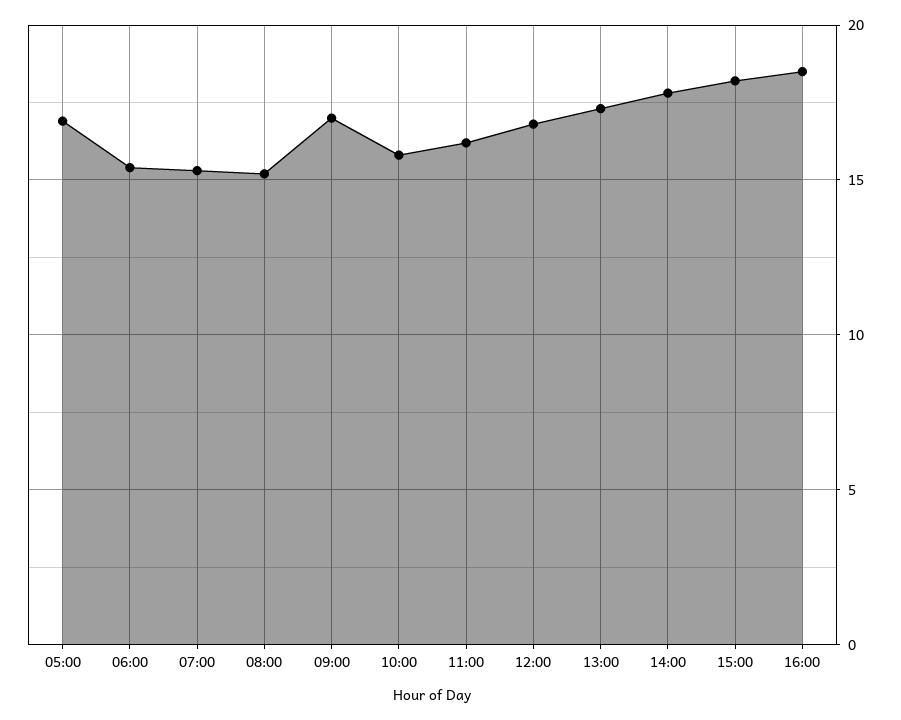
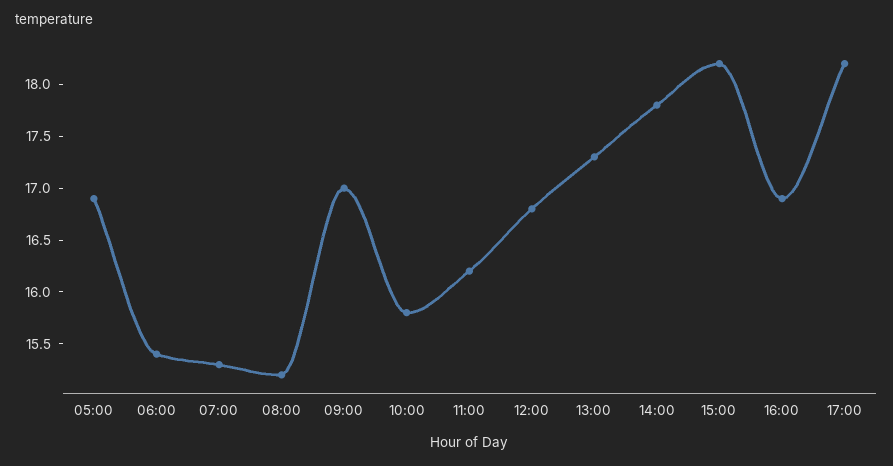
16:00: 18.5 -> 16.9
17:00: none -> 18.2

